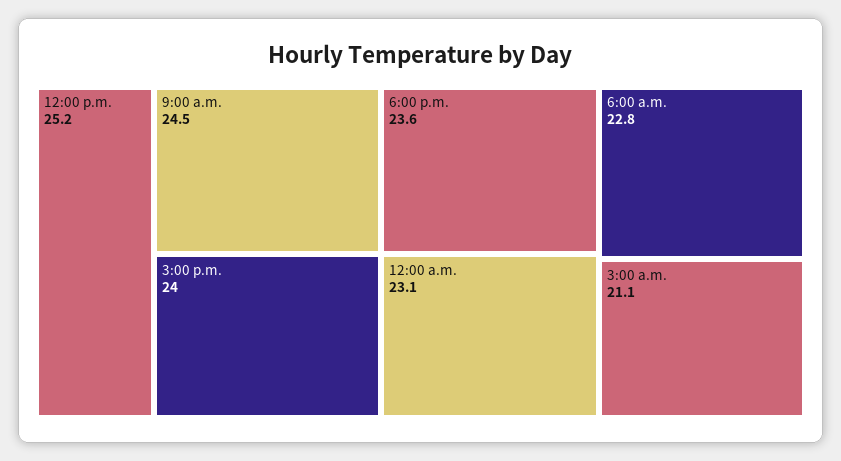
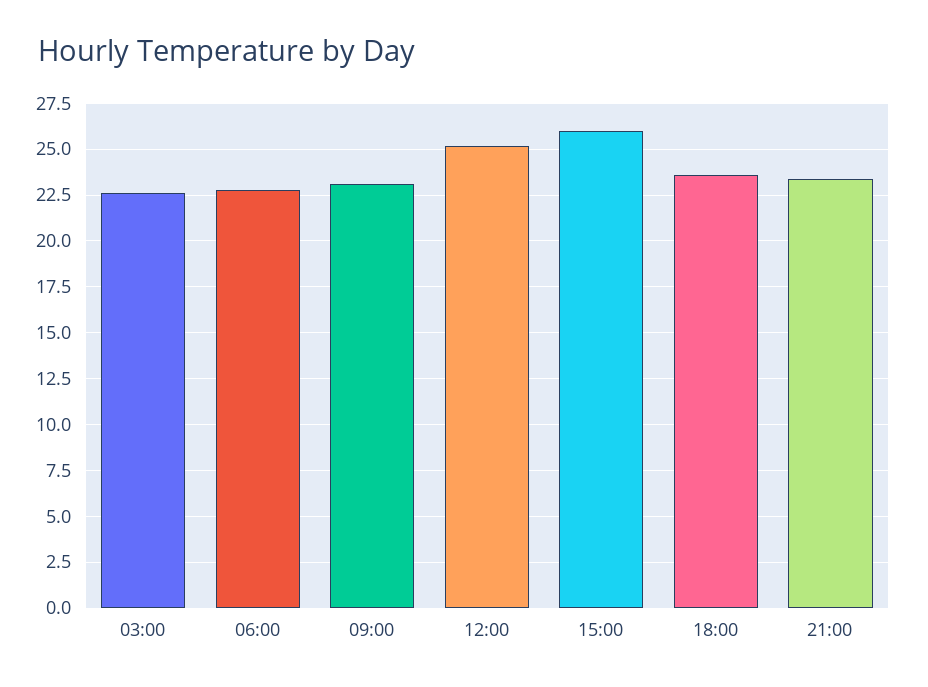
9:00 a.m.: 24.5 -> 23
3:00 p.m.: 24 -> 26
12:00 a.m.: 23.1 -> none
3:00 a.m.: 21.1 -> 22.5
21:00: none -> 23.5

